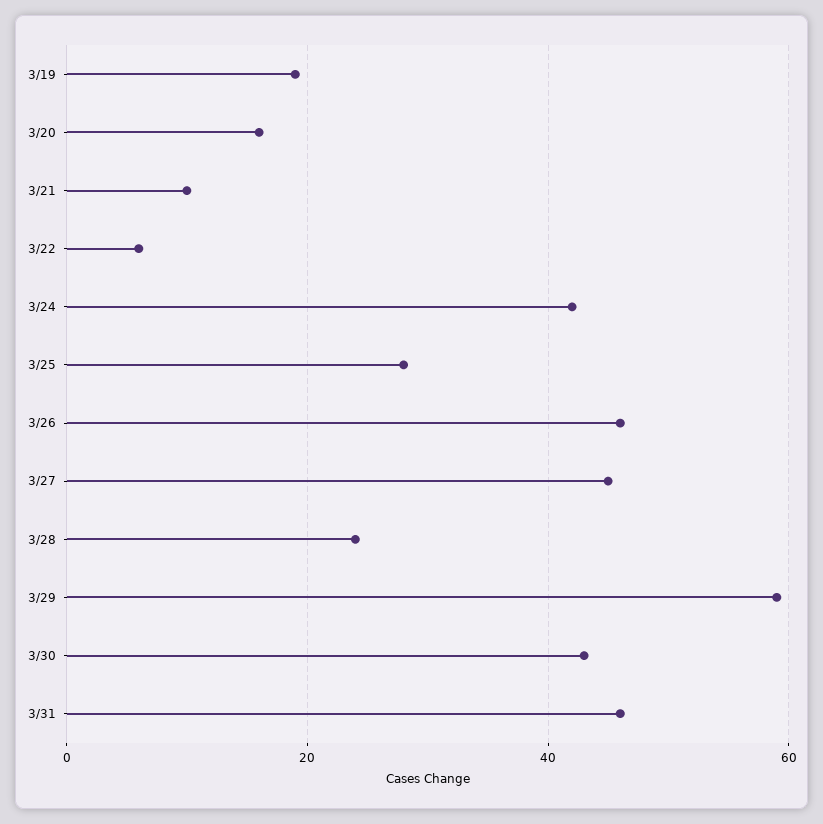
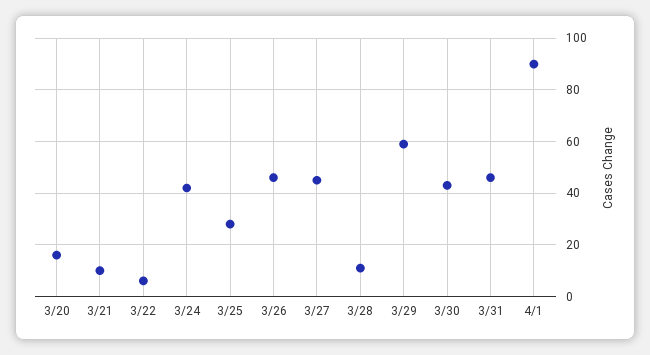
3/19: 20 -> none
3/28: 25 -> 10
4/1: none -> 90

